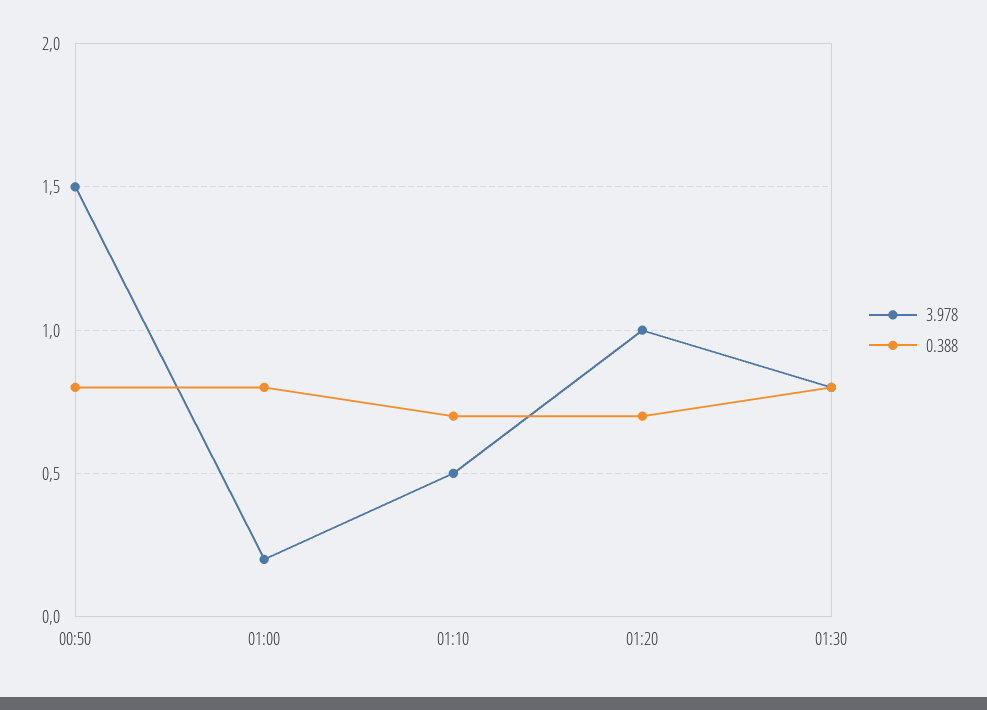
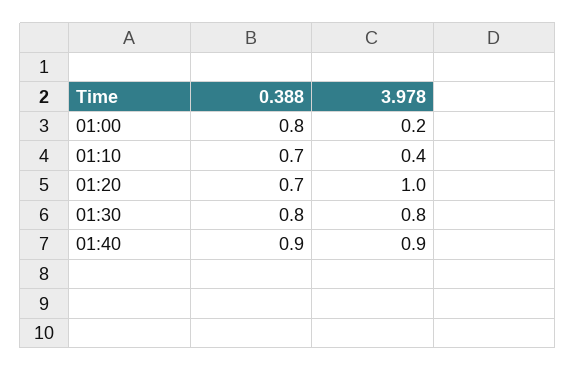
3.978, 00:50: 1.5 -> none
0.388, 00:50: 0.8 -> none
3.978, 01:10: 0.5 -> 0.4
0.388, 01:40: none -> 0.9
3.978, 01:40: none -> 0.9

